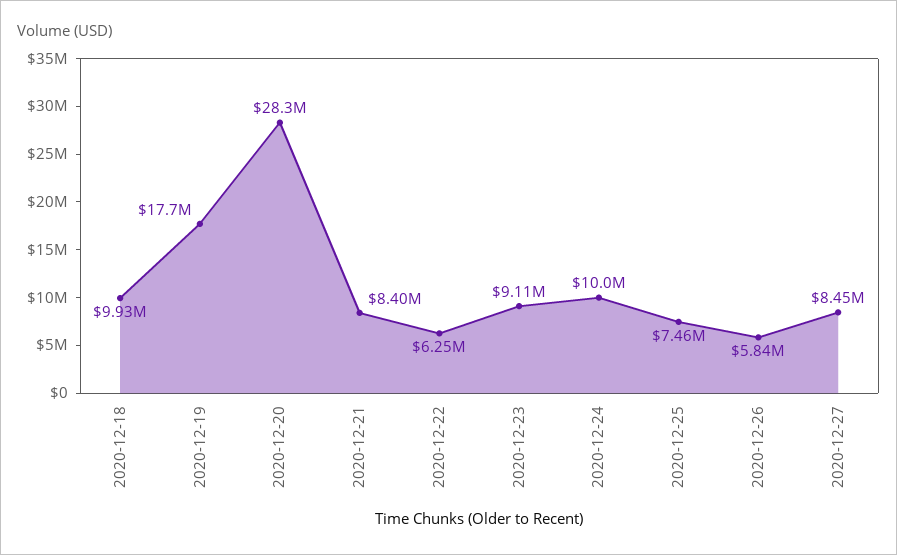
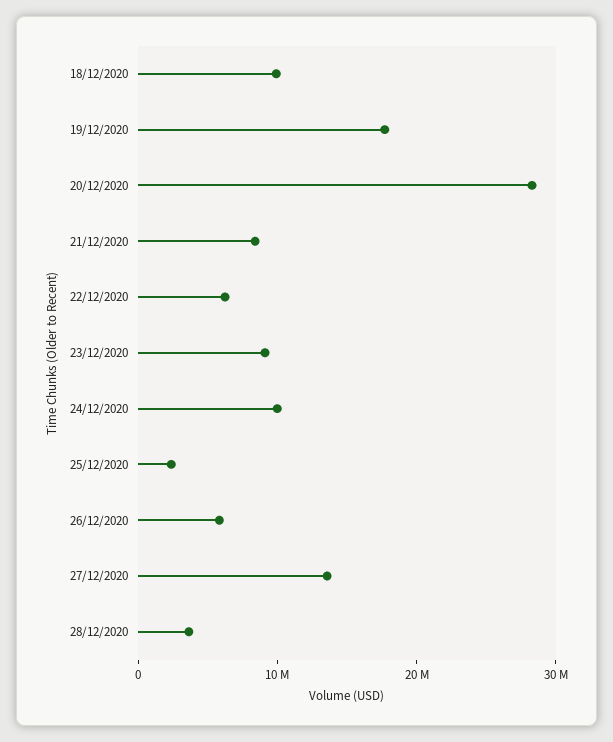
2020-12-25: 7460000 -> 2000000
2020-12-27: 8450000 -> 14000000
28/12/2020: none -> 4000000

